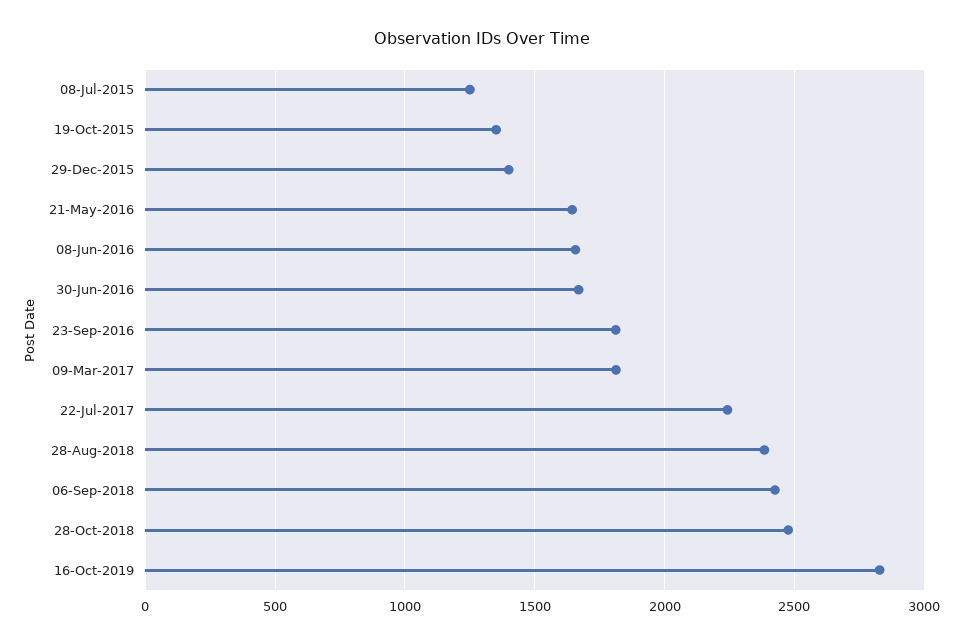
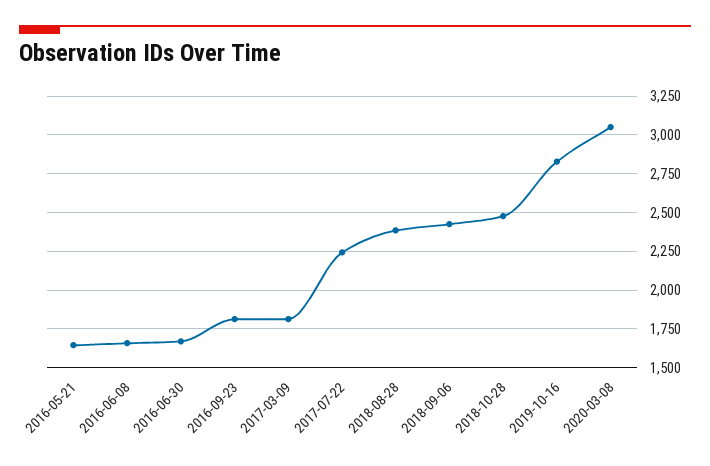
08-Jul-2015: 1250 -> none
19-Oct-2015: 1350 -> none
29-Dec-2015: 1400 -> none
2020-03-08: none -> 3050

